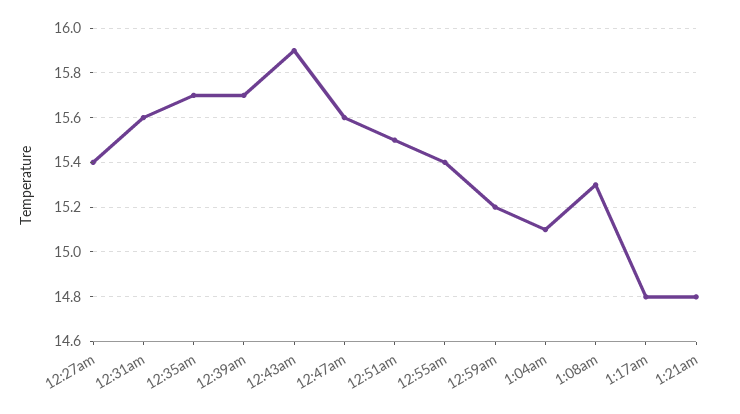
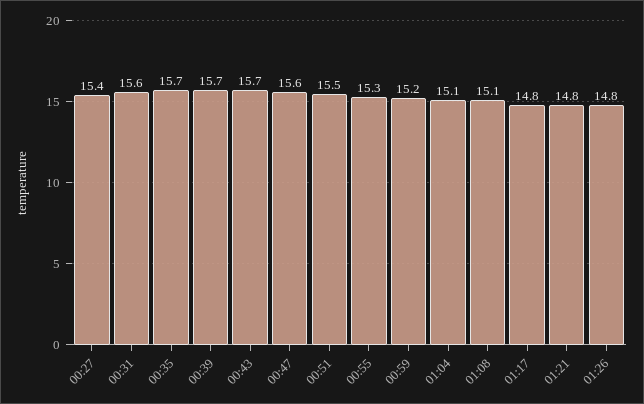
12:43am: 15.9 -> 15.7
12:55am: 15.4 -> 15.3
1:08am: 15.3 -> 15.1
01:26: none -> 14.8

